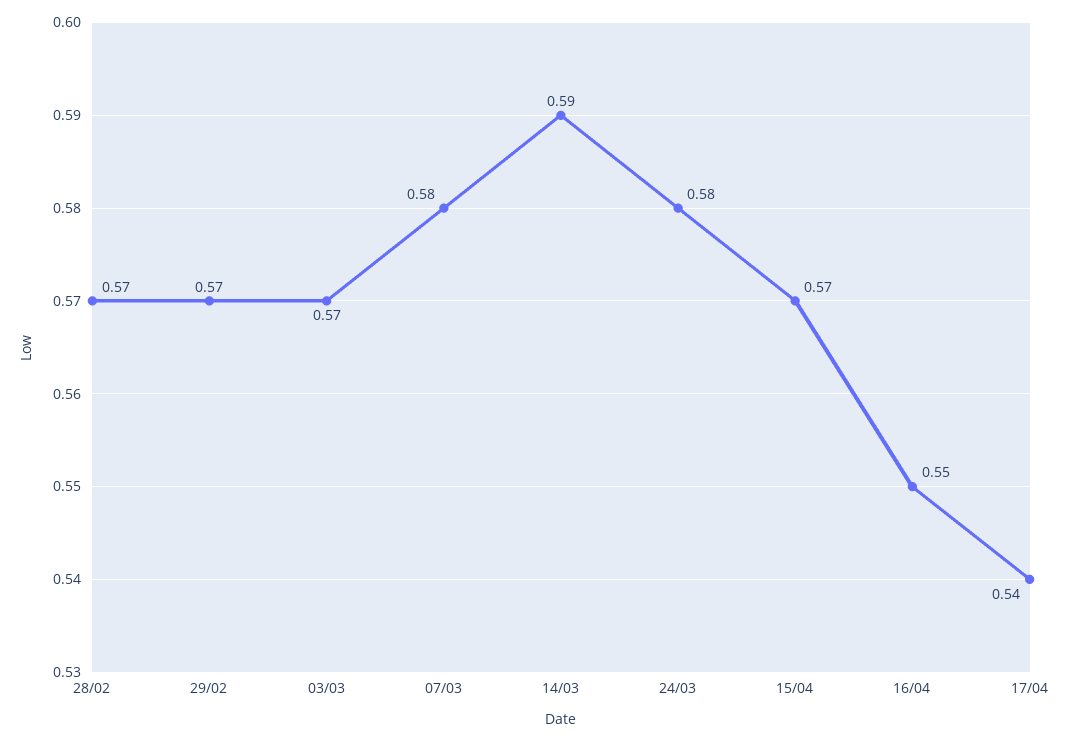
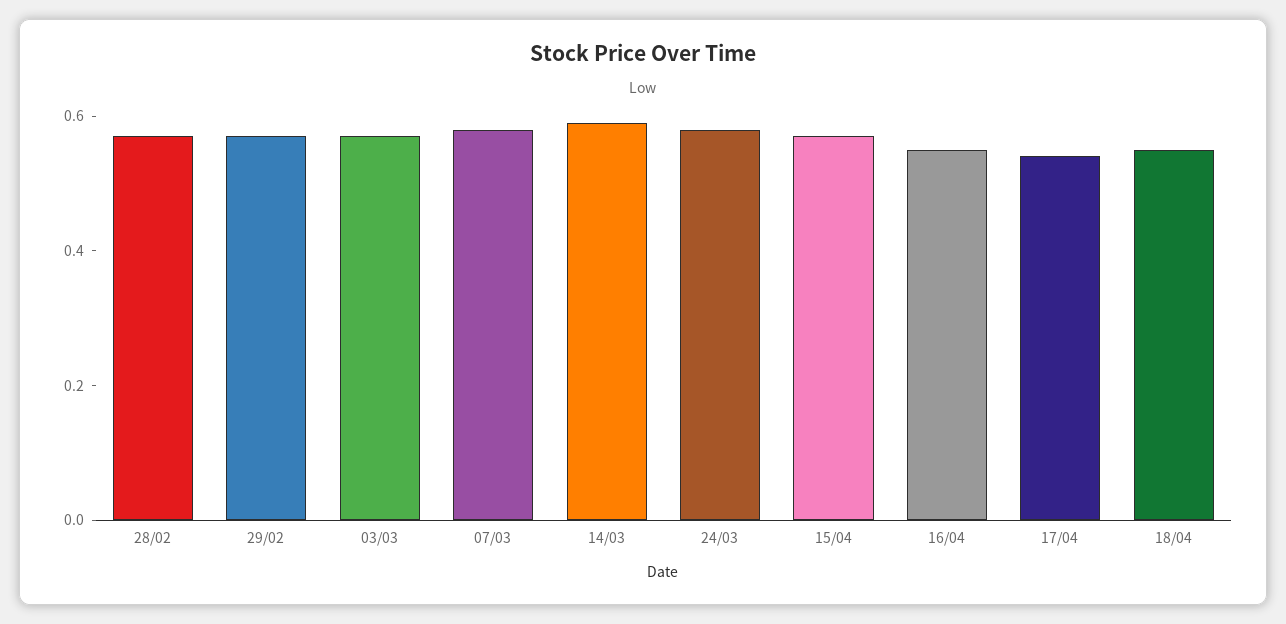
18/04: none -> 0.55

